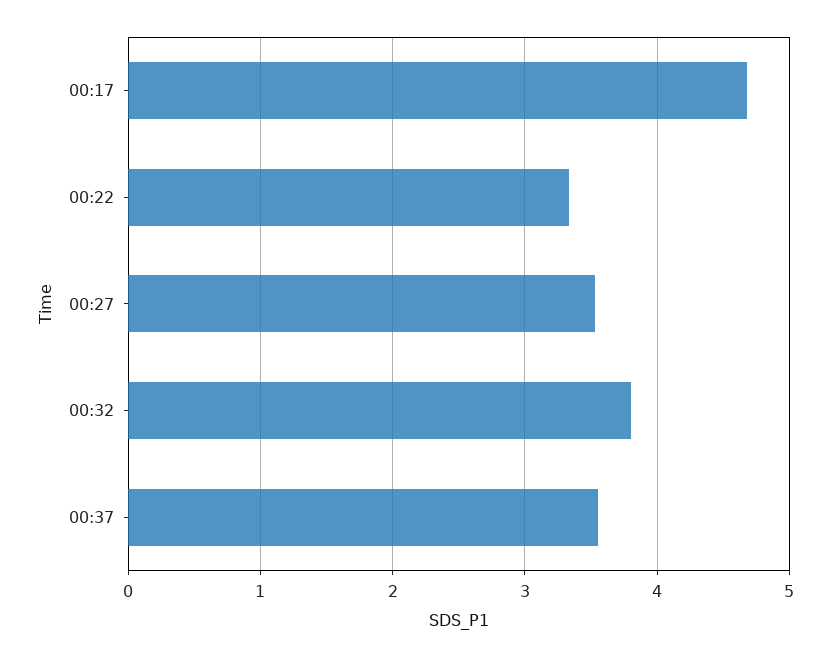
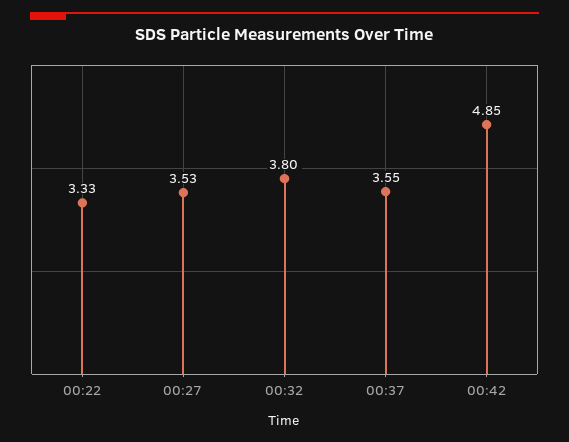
00:17: 4.7 -> none
00:42: none -> 4.85

